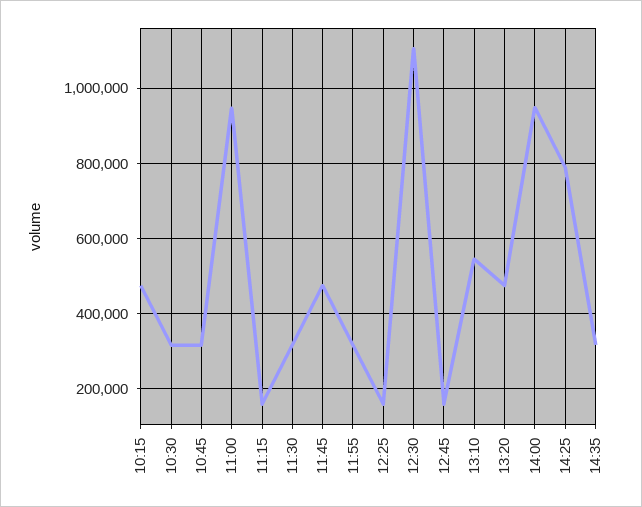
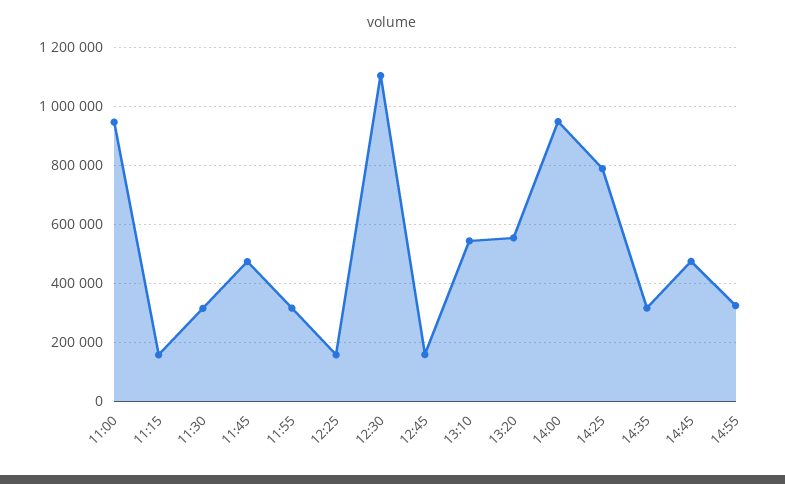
10:15: 480000 -> none
10:30: 320000 -> none
10:45: 320000 -> none
13:20: 480000 -> 550000
14:45: none -> 475000
14:55: none -> 325000

